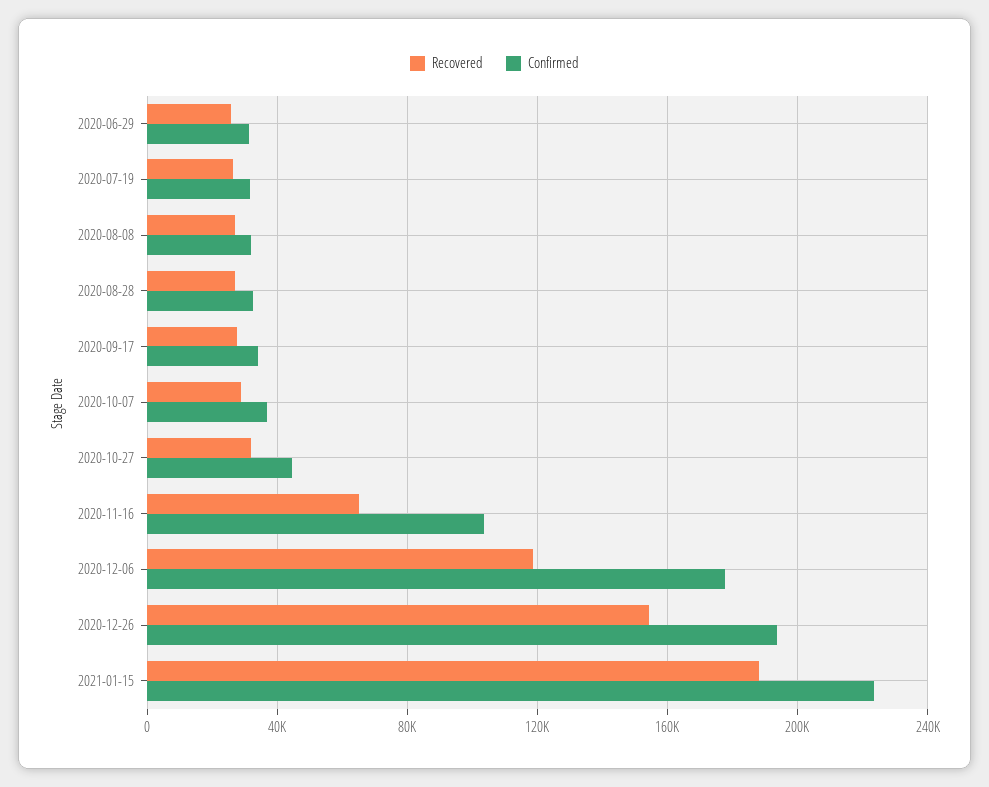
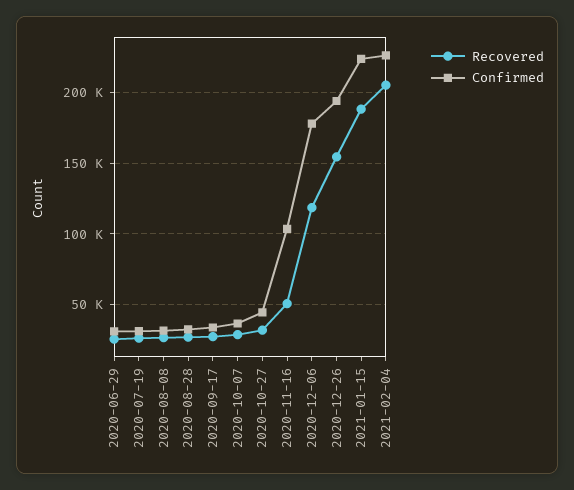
Recovered, 2020-11-16: 65000 -> 50000
Recovered, 2021-02-04: none -> 205000
Confirmed, 2021-02-04: none -> 225000

